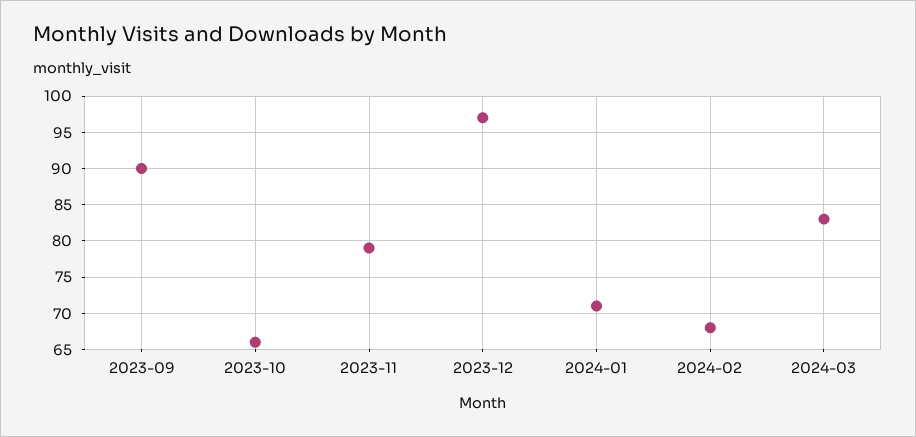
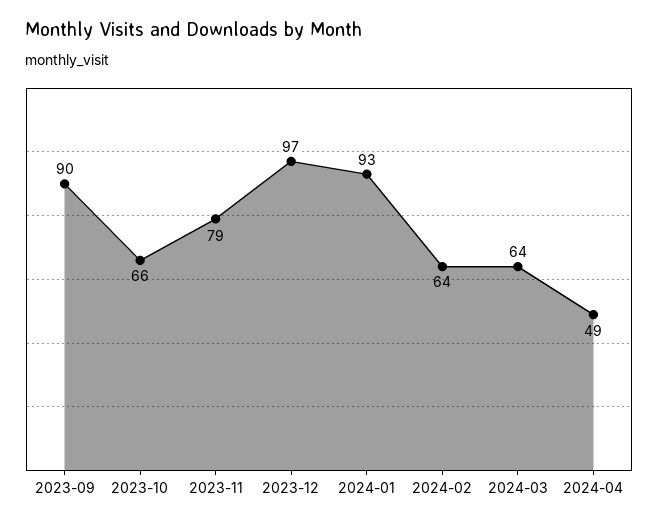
2024-01: 71 -> 93
2024-02: 68 -> 64
2024-03: 83 -> 64
2024-04: none -> 49

